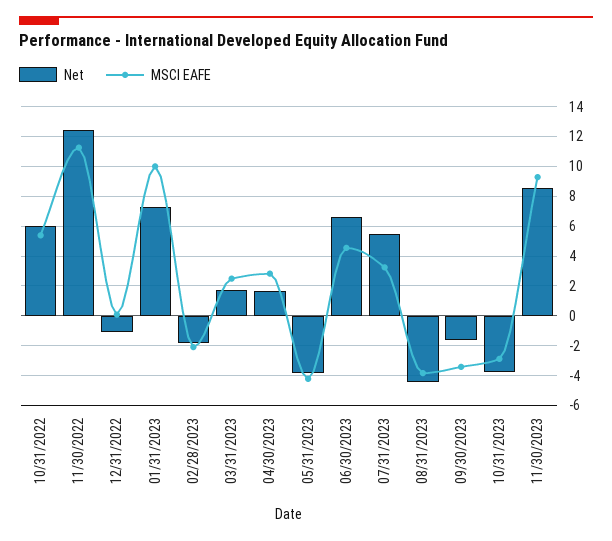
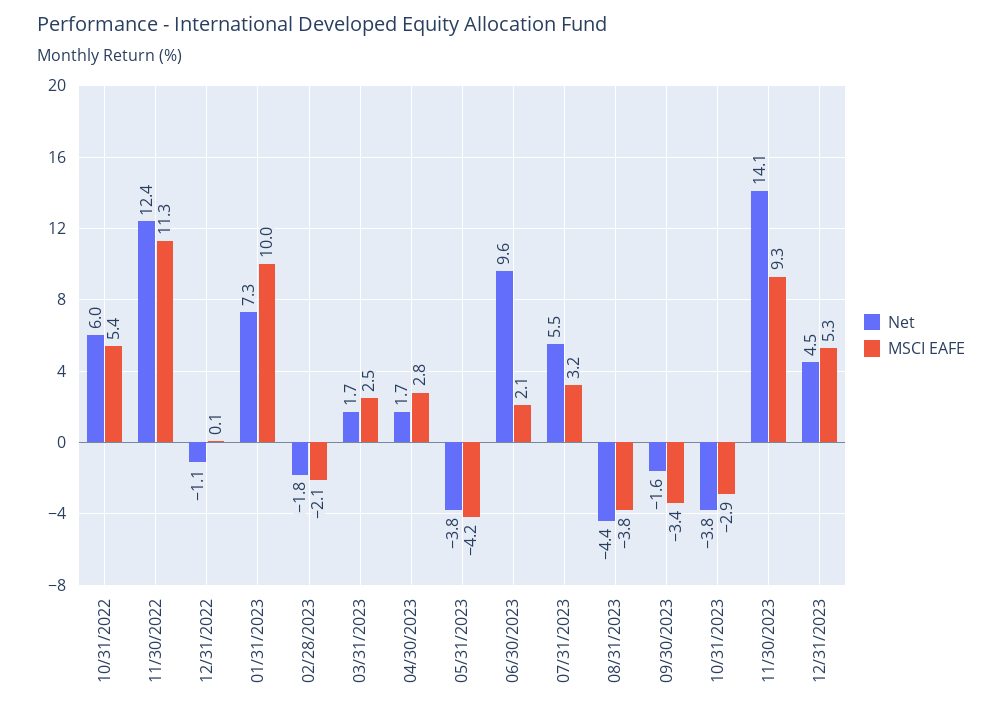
Net, 06/30/2023: 6.5 -> 9.6
MSCI EAFE, 06/30/2023: 4.5 -> 2.1
Net, 11/30/2023: 8.5 -> 14.1
Net, 12/31/2023: none -> 4.5
MSCI EAFE, 12/31/2023: none -> 5.3

